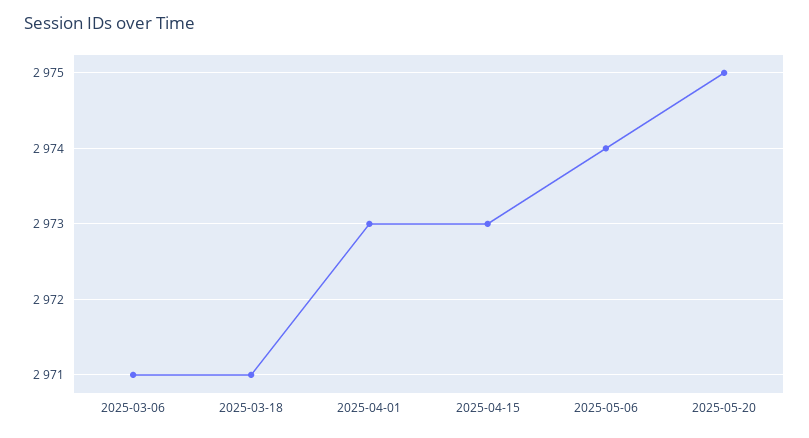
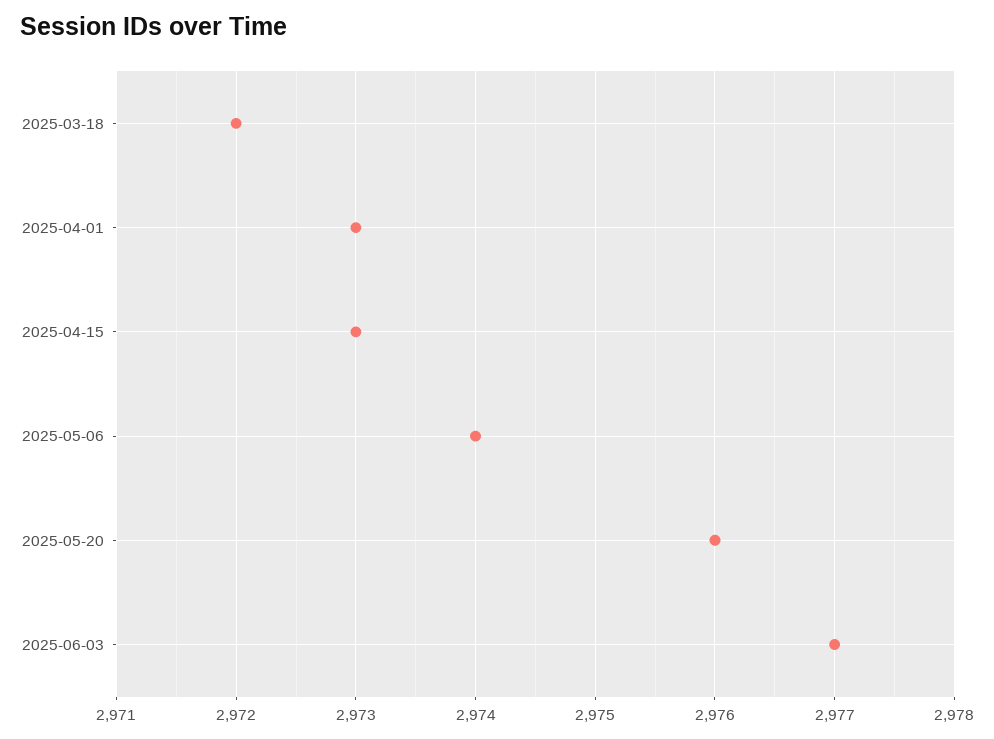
2025-03-06: 2971 -> none
2025-03-18: 2971 -> 2972
2025-05-20: 2975 -> 2976
2025-06-03: none -> 2977

